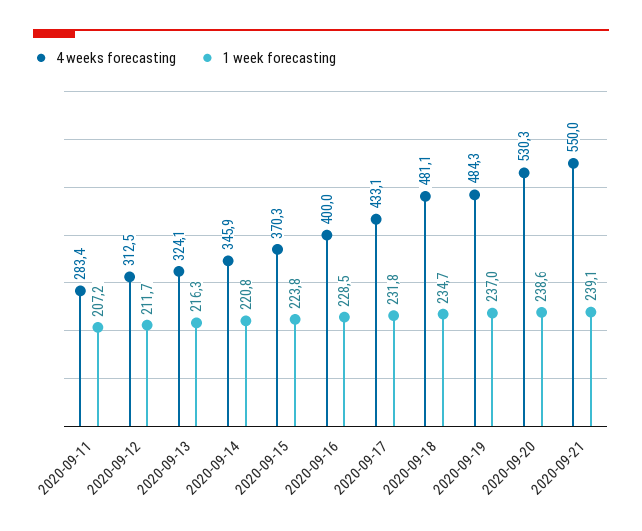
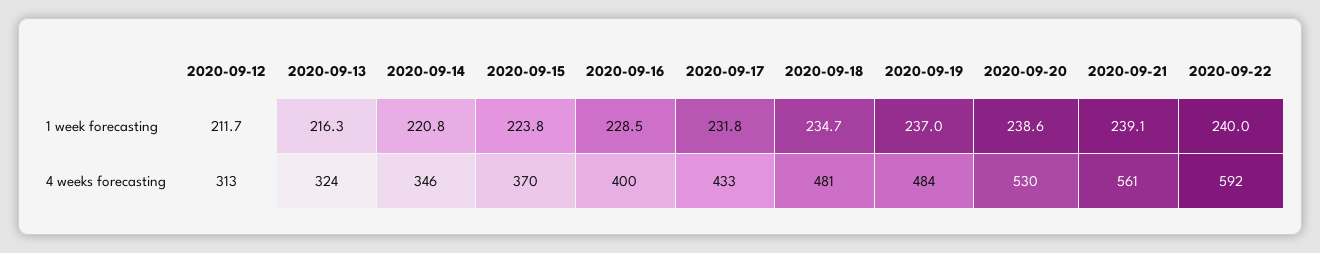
4 weeks forecasting, 2020-09-11: 283.4 -> none
1 week forecasting, 2020-09-11: 207.2 -> none
4 weeks forecasting, 2020-09-21: 550 -> 561
1 week forecasting, 2020-09-22: none -> 240
4 weeks forecasting, 2020-09-22: none -> 592

